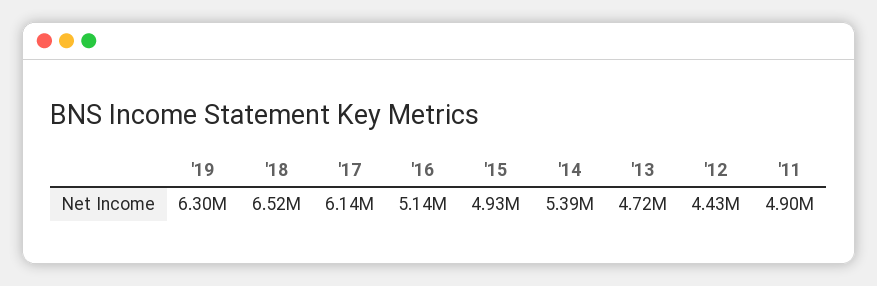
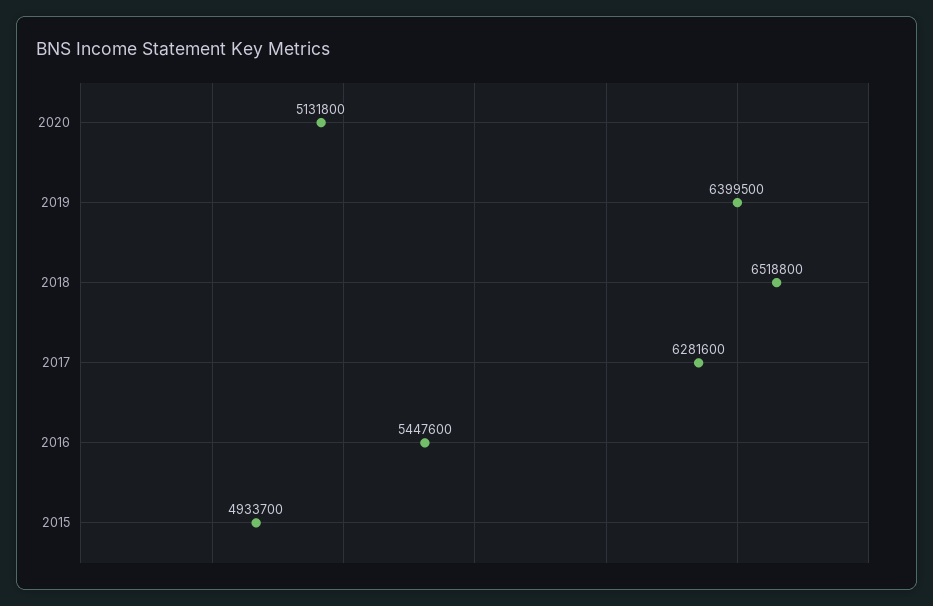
'19: 6300000 -> 6399500
'17: 6140000 -> 6281600
'16: 5140000 -> 5447600
'14: 5390000 -> none
'13: 4720000 -> none
'12: 4430000 -> none
'11: 4900000 -> none
2020: none -> 5131800

